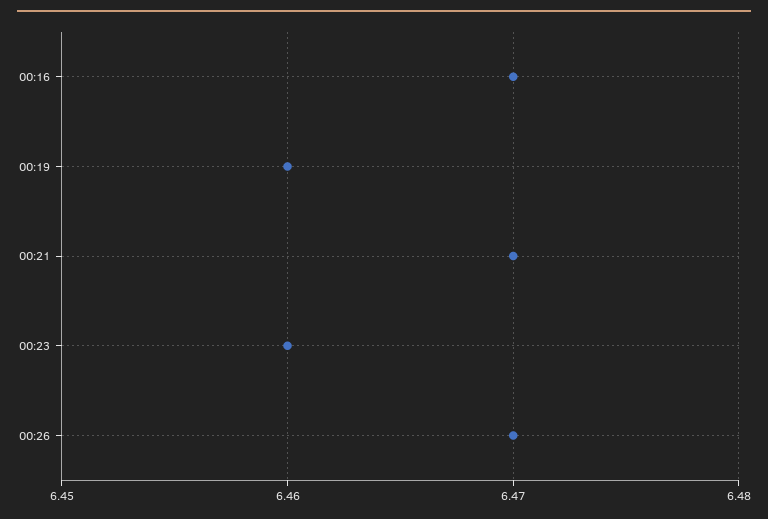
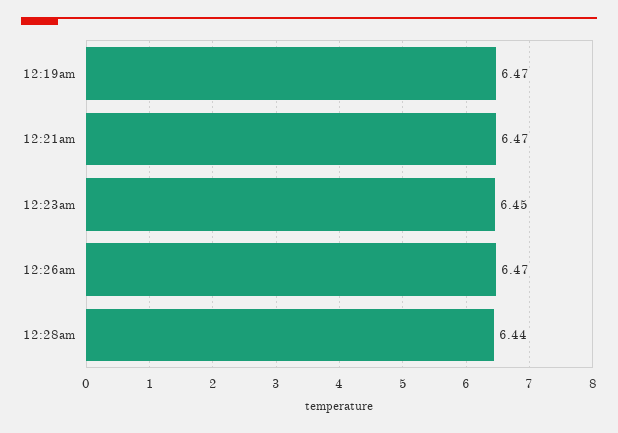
00:16: 6.47 -> none
00:19: 6.46 -> 6.47
00:23: 6.46 -> 6.45
12:28am: none -> 6.44

